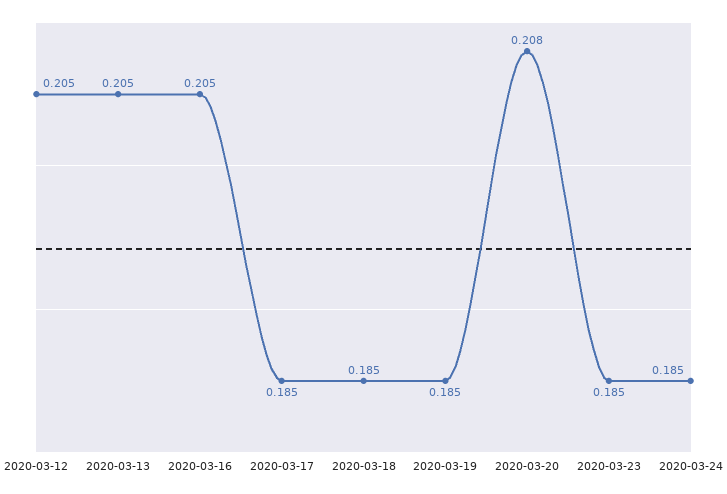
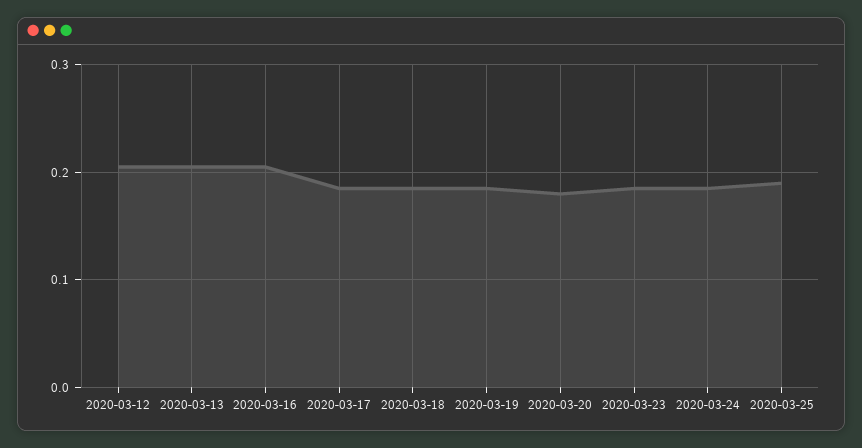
2020-03-20: 0.208 -> 0.18
2020-03-25: none -> 0.19

